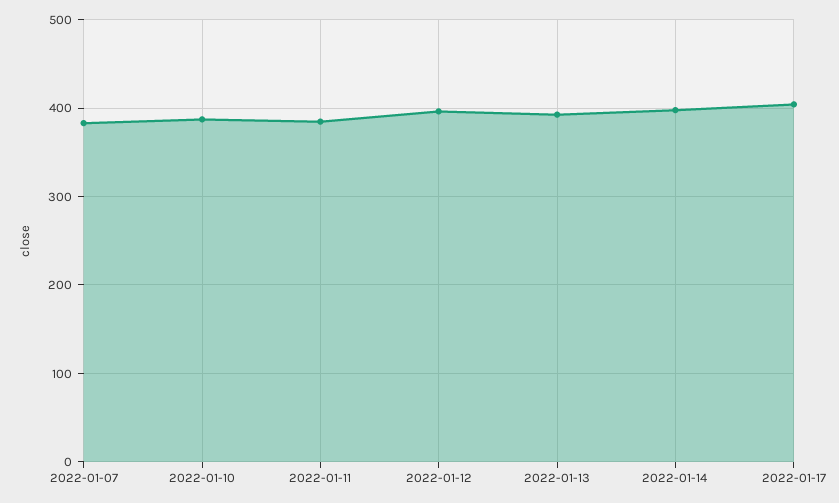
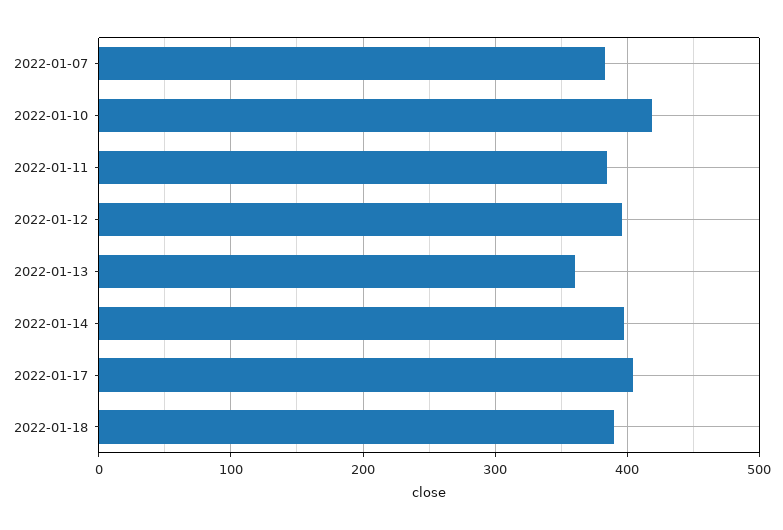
2022-01-10: 390 -> 420
2022-01-13: 390 -> 360
2022-01-18: none -> 390

